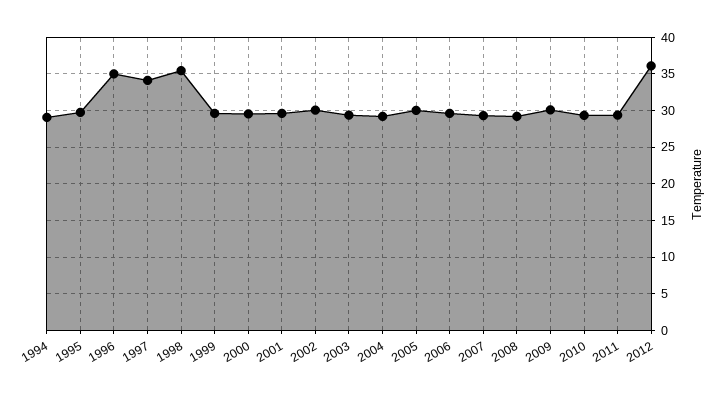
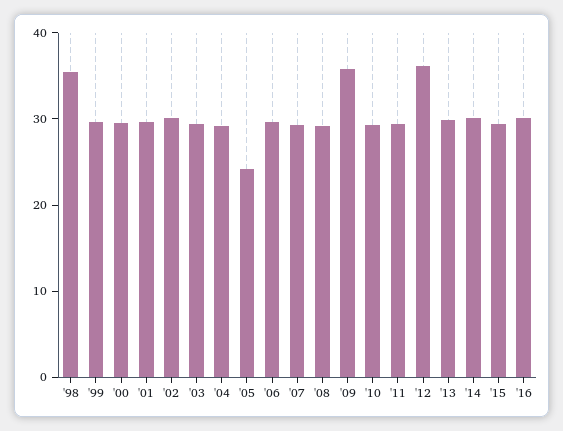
1994: 29 -> none
1995: 30 -> none
1996: 35 -> none
1997: 34 -> none
2005: 30 -> 24
2009: 30 -> 36
'13: none -> 30
'14: none -> 30
'15: none -> 30
'16: none -> 30

